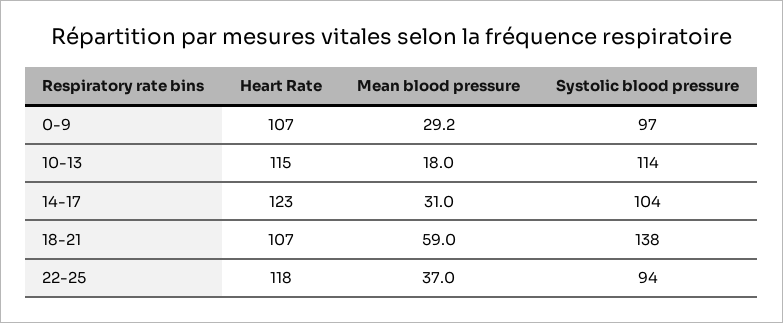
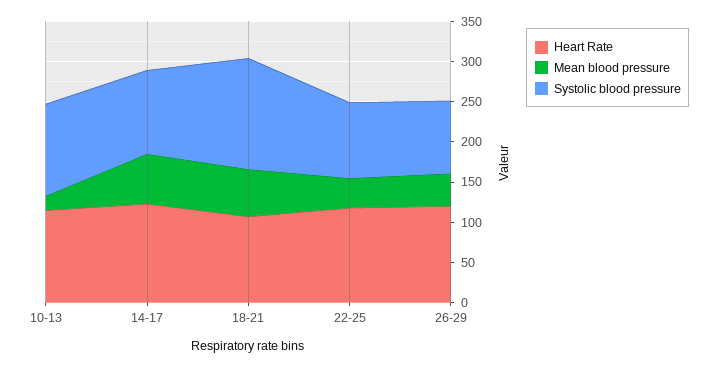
Heart Rate, 0-9: 107 -> none
Mean blood pressure, 0-9: 29.2 -> none
Systolic blood pressure, 0-9: 97 -> none
Mean blood pressure, 14-17: 31 -> 60
Heart Rate, 26-29: none -> 120
Mean blood pressure, 26-29: none -> 40
Systolic blood pressure, 26-29: none -> 90

